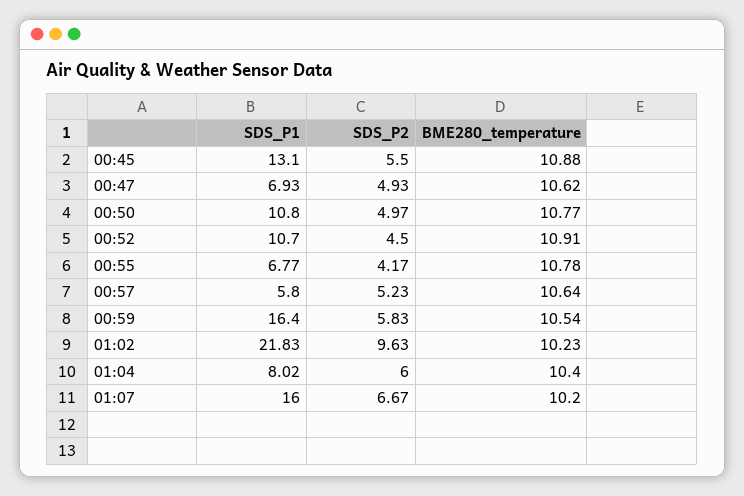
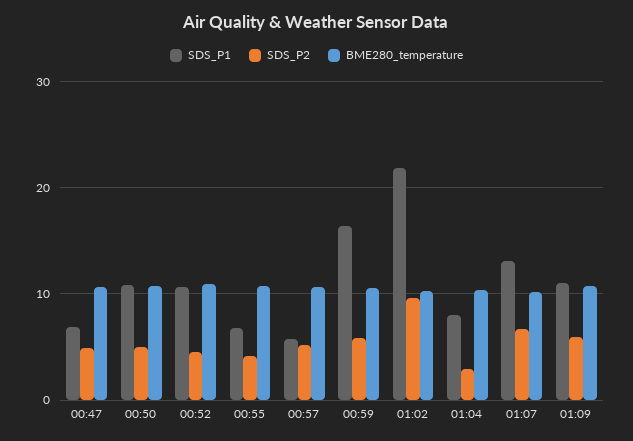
SDS_P1, 00:45: 13.1 -> none
SDS_P2, 00:45: 5.5 -> none
BME280_temperature, 00:45: 10.88 -> none
SDS_P2, 01:04: 6 -> 3
SDS_P1, 01:07: 16 -> 13
SDS_P1, 01:09: none -> 11
SDS_P2, 01:09: none -> 6
BME280_temperature, 01:09: none -> 11

